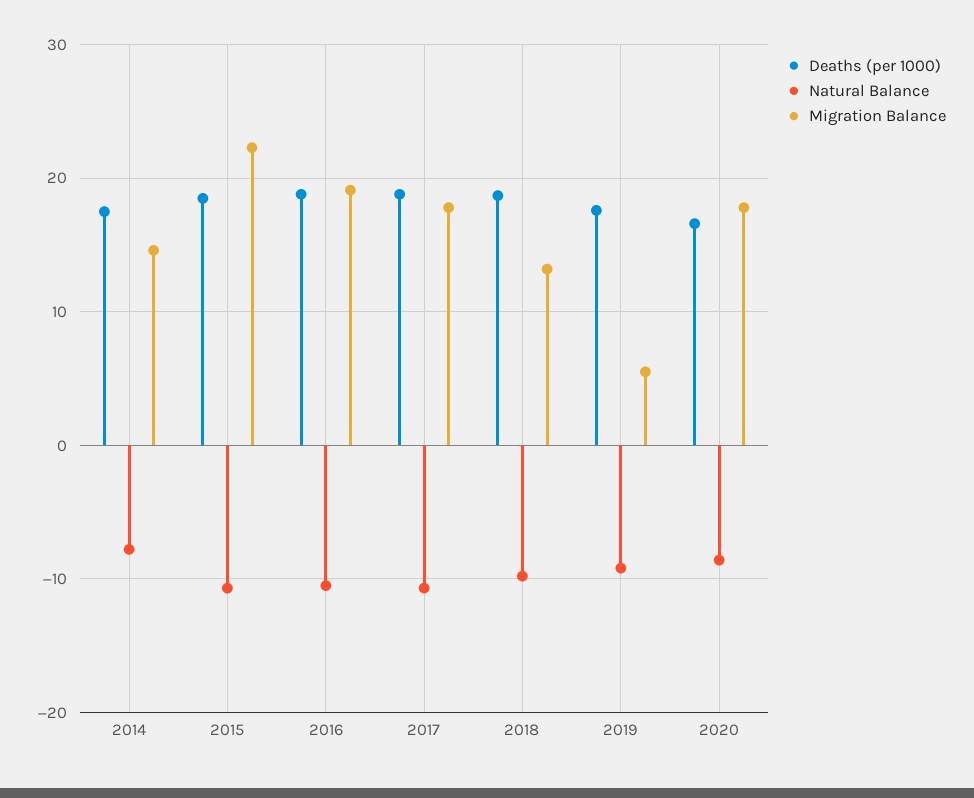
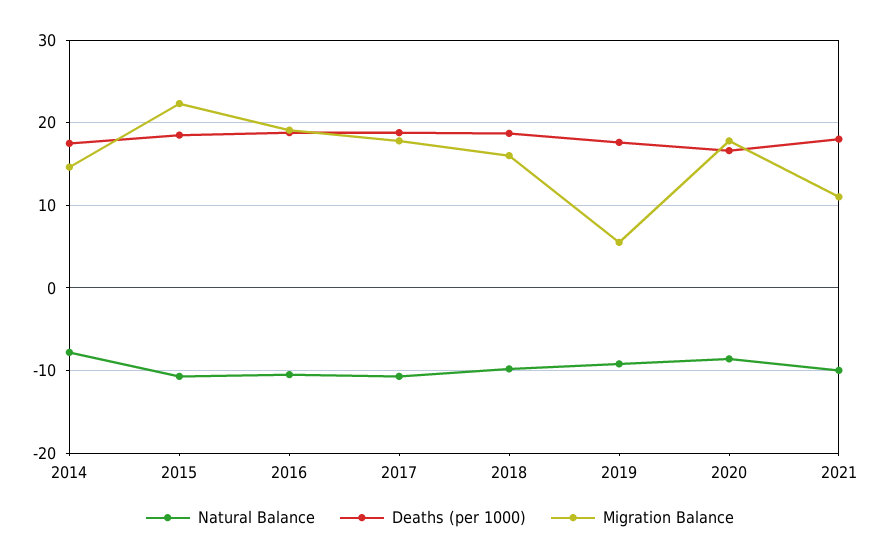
Migration Balance, 2018: 13 -> 16
Natural Balance, 2021: none -> -10
Deaths (per 1000), 2021: none -> 18
Migration Balance, 2021: none -> 11

